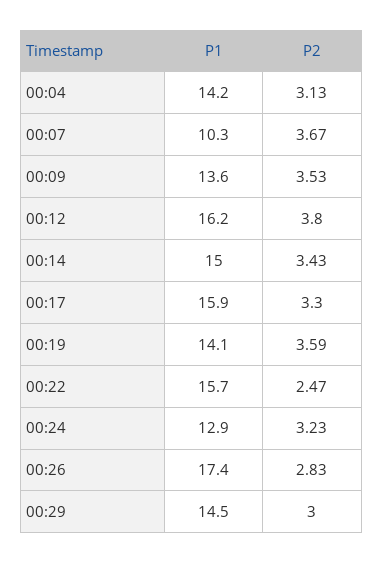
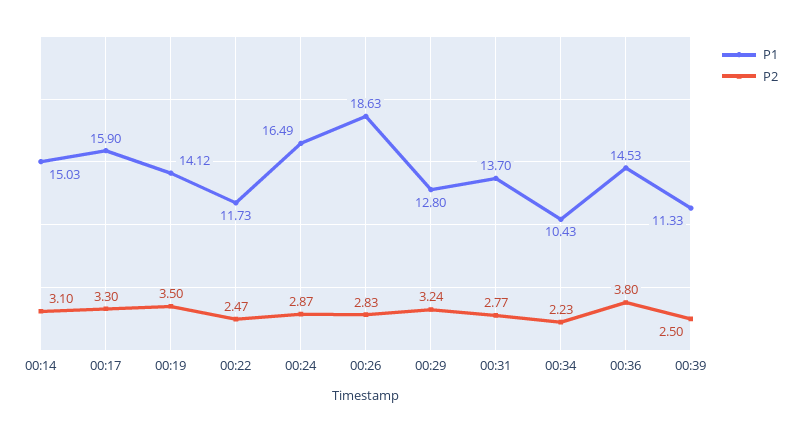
P1, 00:04: 14.2 -> none
P2, 00:04: 3.13 -> none
P1, 00:07: 10.3 -> none
P2, 00:07: 3.67 -> none
P1, 00:09: 13.6 -> none
P2, 00:09: 3.53 -> none
P1, 00:12: 16.2 -> none
P2, 00:12: 3.8 -> none
P2, 00:14: 3.43 -> 3.1
P2, 00:19: 3.59 -> 3.5
P1, 00:22: 15.7 -> 11.73
P1, 00:24: 12.9 -> 16.49
P2, 00:24: 3.23 -> 2.87
P1, 00:26: 17.4 -> 18.63
P1, 00:29: 14.5 -> 12.8
P2, 00:29: 3 -> 3.24
P1, 00:31: none -> 13.7
P2, 00:31: none -> 2.77
P1, 00:34: none -> 10.43
P2, 00:34: none -> 2.23
P1, 00:36: none -> 14.53
P2, 00:36: none -> 3.8
P1, 00:39: none -> 11.33
P2, 00:39: none -> 2.5

